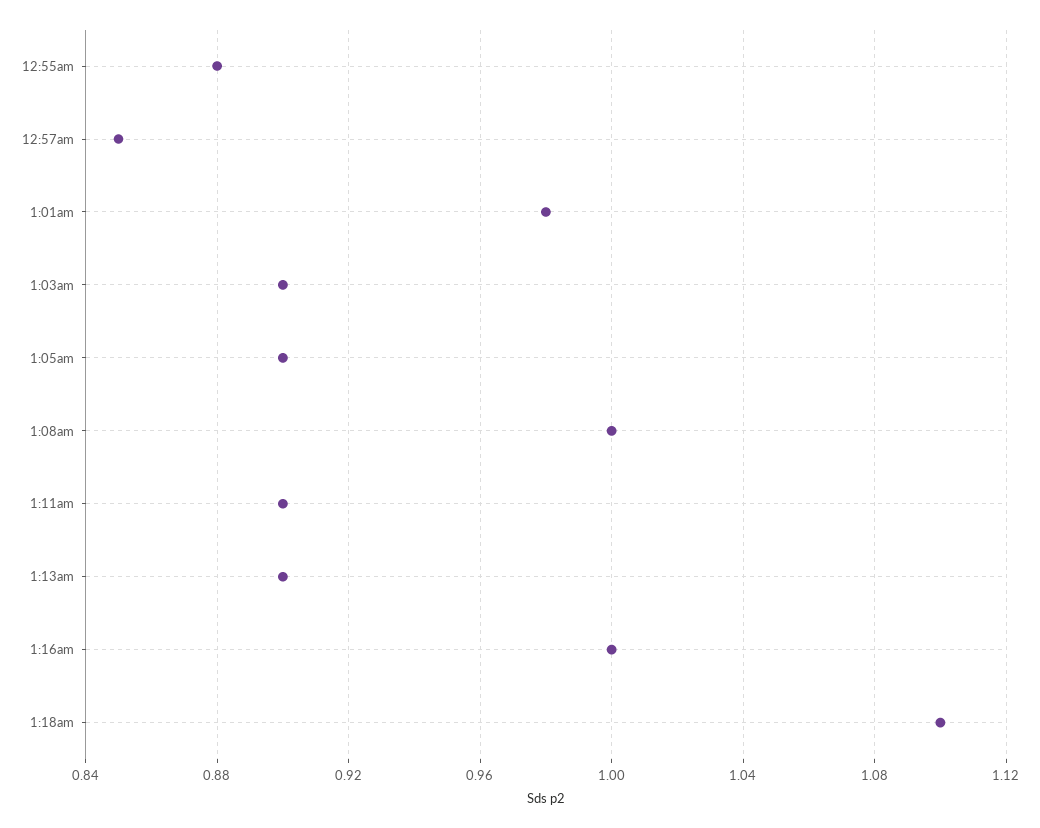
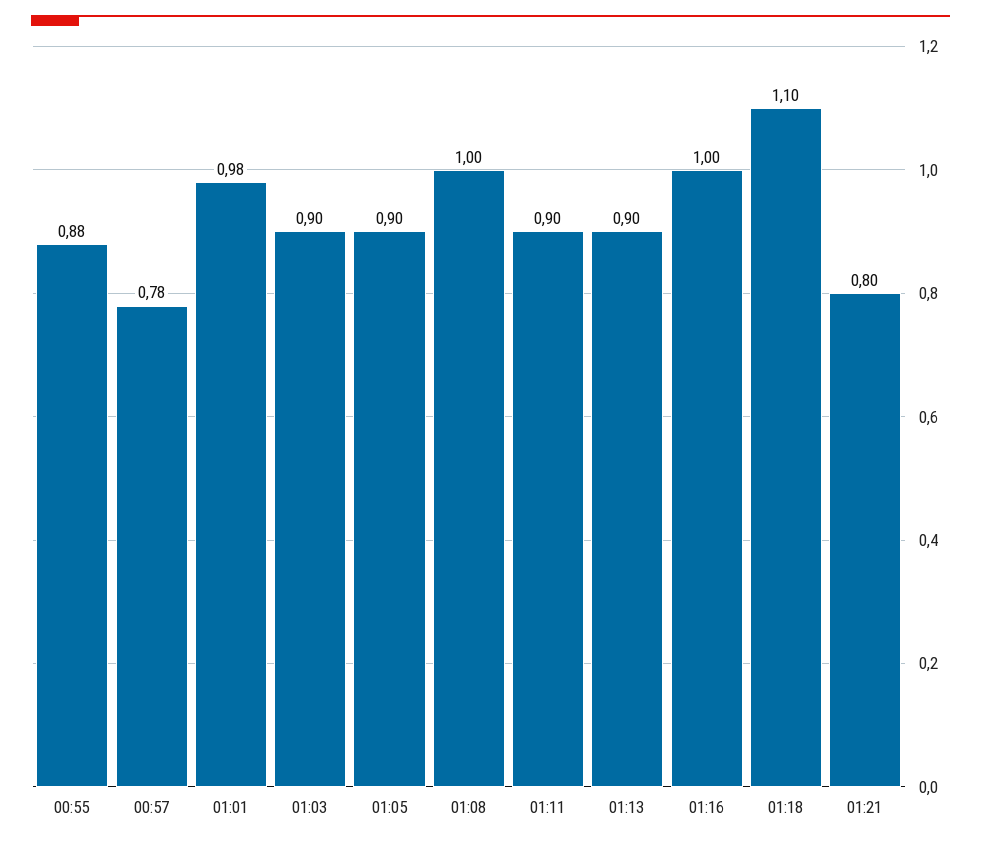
12:57am: 0.85 -> 0.78
01:21: none -> 0.8

